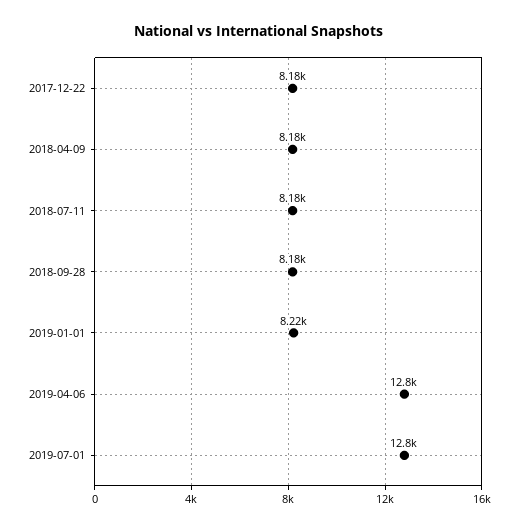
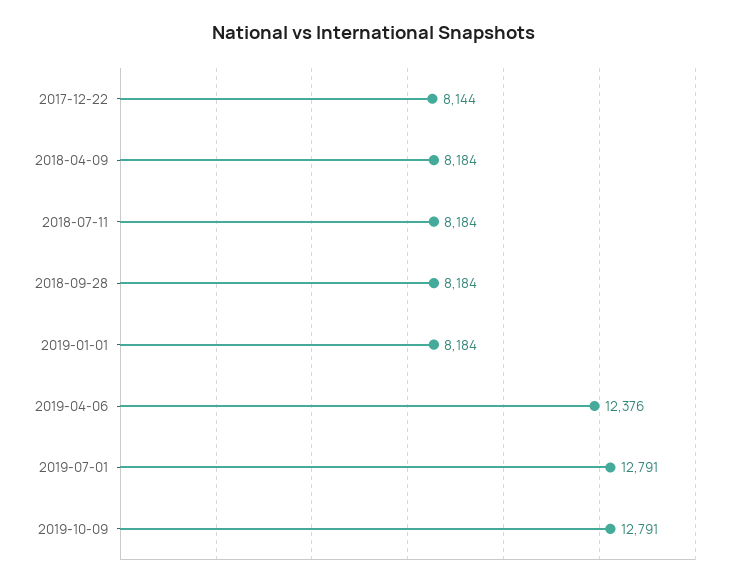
2017-12-22: 8180 -> 8144
2019-01-01: 8220 -> 8184
2019-04-06: 12800 -> 12376
2019-10-09: none -> 12791

